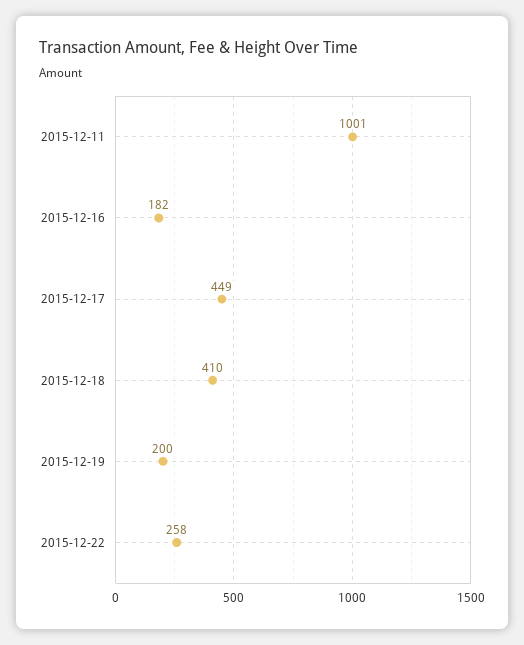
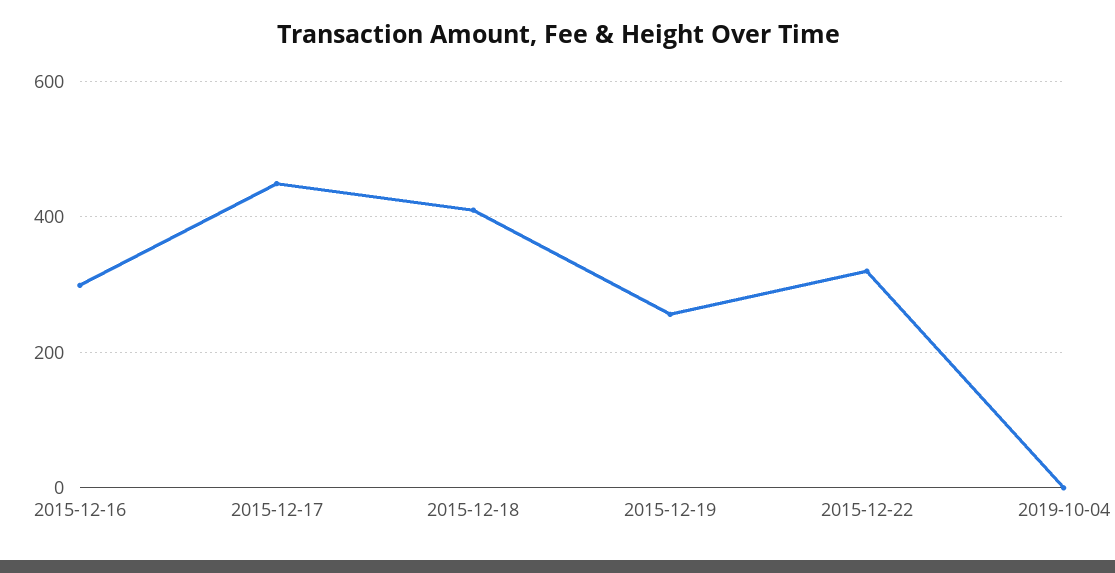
2015-12-11: 1001 -> none
2015-12-16: 182 -> 300
2015-12-19: 200 -> 260
2015-12-22: 258 -> 320
2019-10-04: none -> 0

